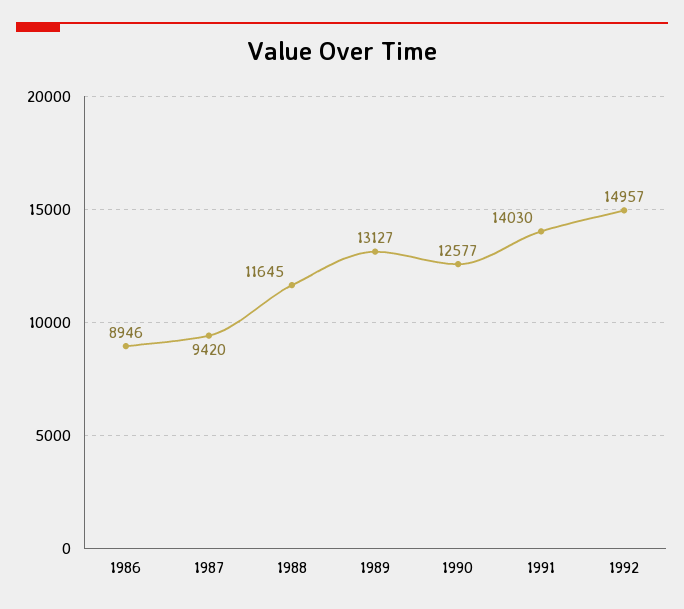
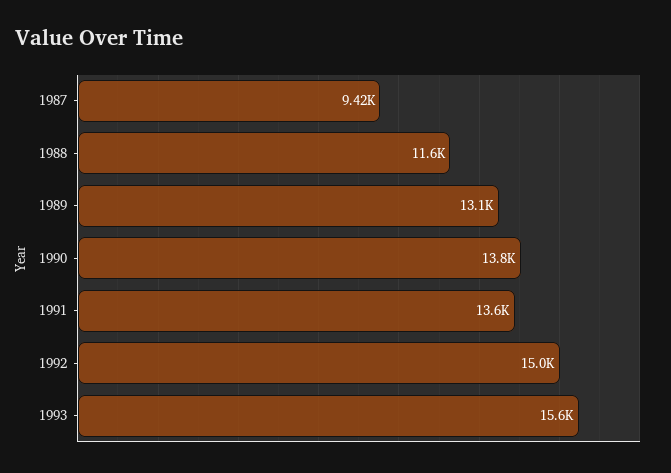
1986: 8946 -> none
1990: 12577 -> 13800
1991: 14030 -> 13600
1993: none -> 15600

